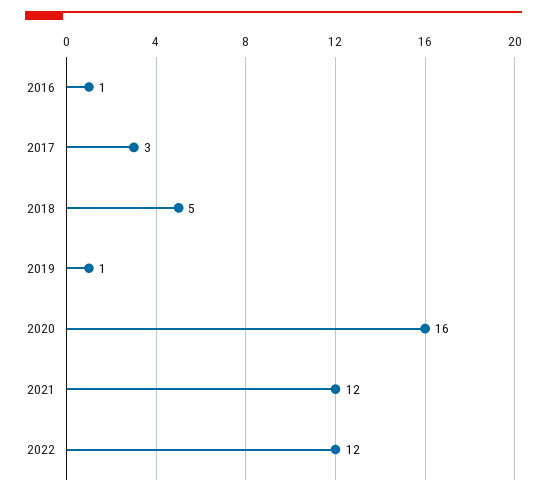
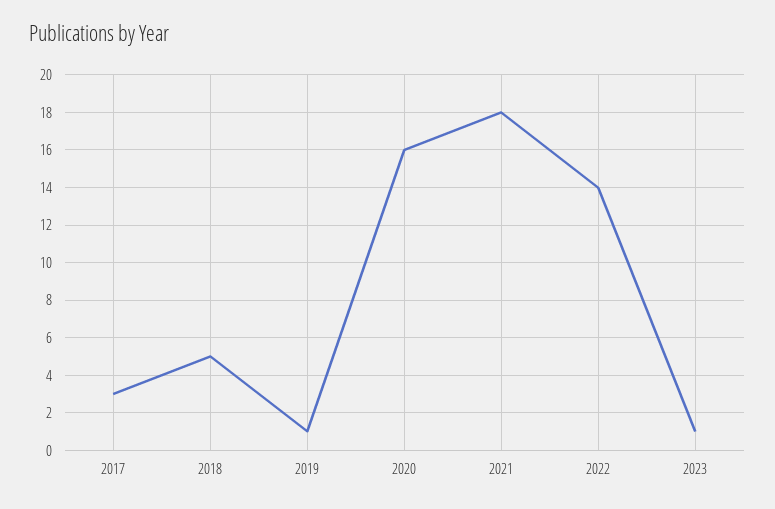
2016: 1 -> none
2021: 12 -> 18
2022: 12 -> 14
2023: none -> 1

